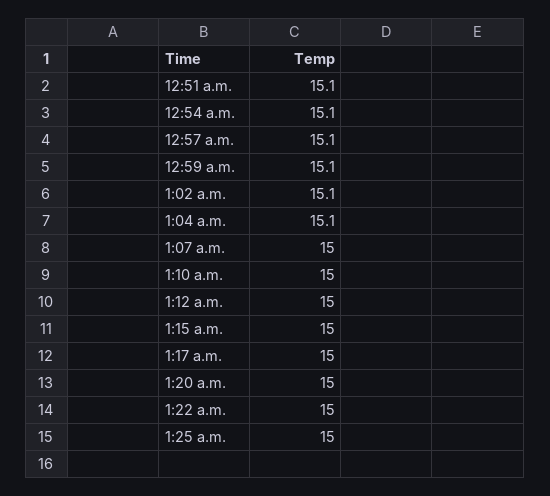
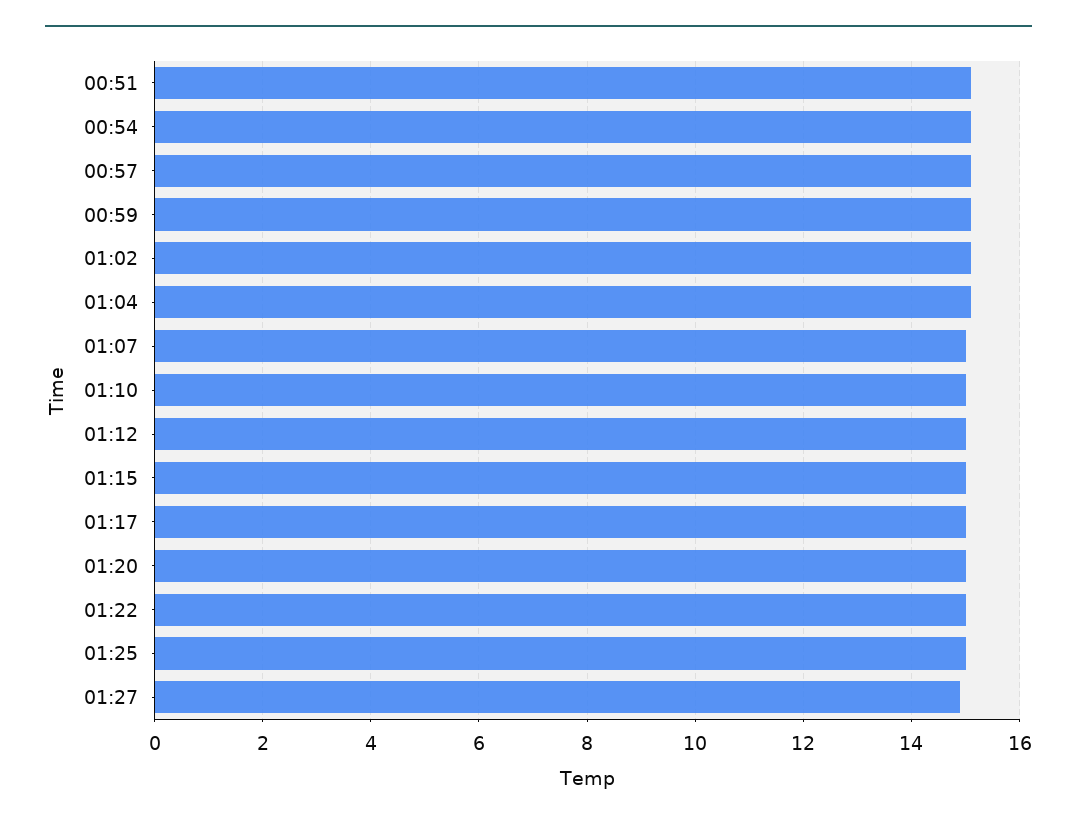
01:27: none -> 15

